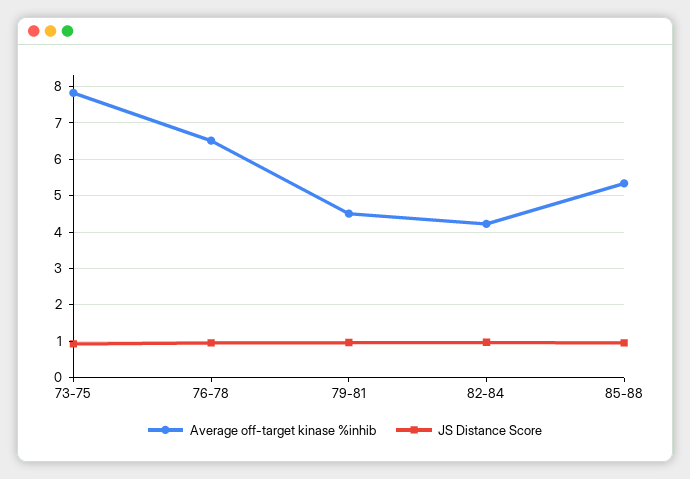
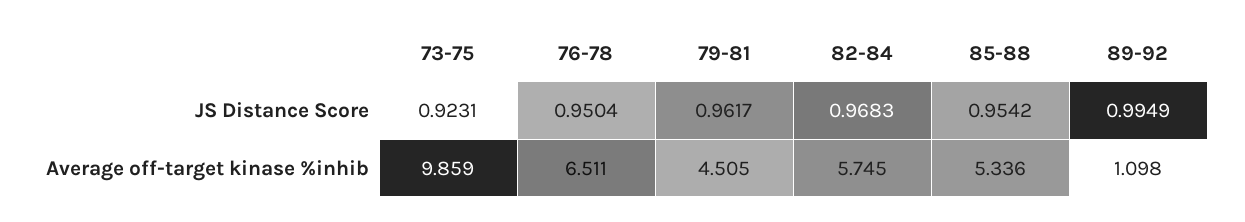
Average off-target kinase %inhib, 73-75: 7.8 -> 9.859
Average off-target kinase %inhib, 82-84: 4.2 -> 5.745
JS Distance Score, 89-92: none -> 0.9949
Average off-target kinase %inhib, 89-92: none -> 1.098

